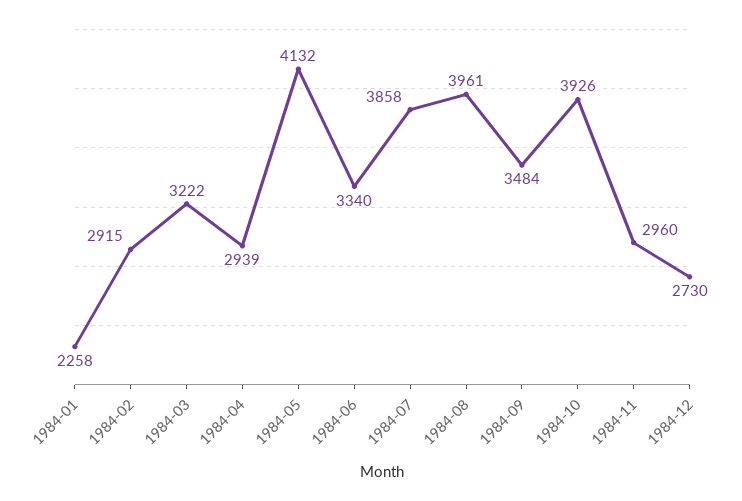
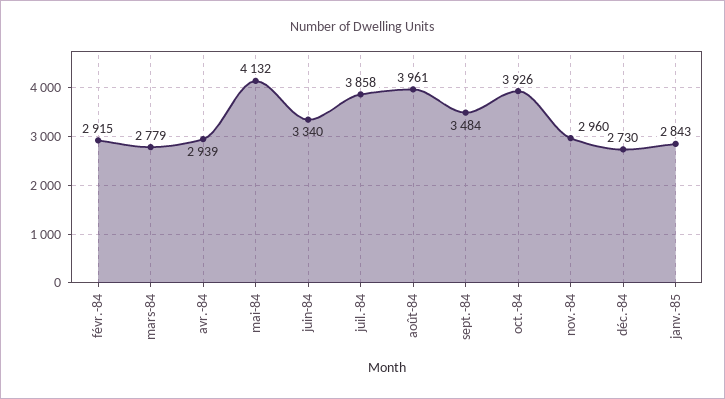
1984-01: 2258 -> none
1984-03: 3222 -> 2779
janv.-85: none -> 2843

